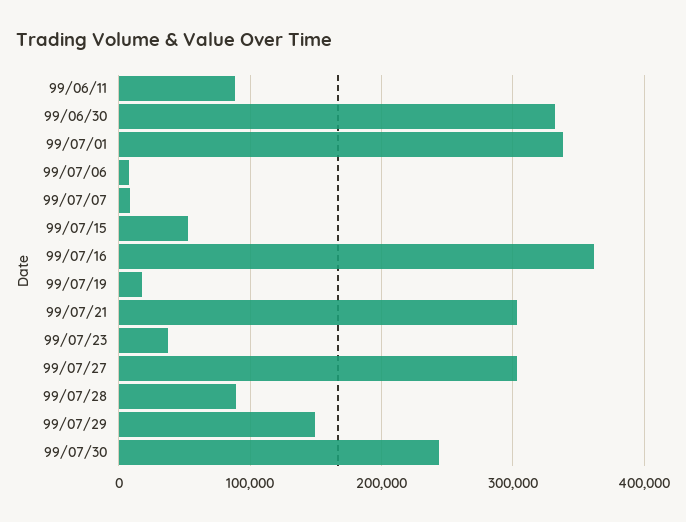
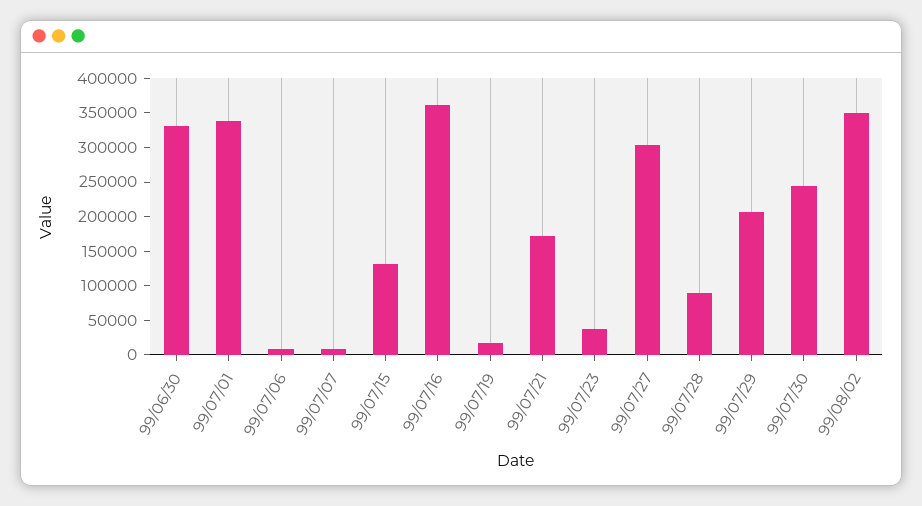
99/06/11: 90000 -> none
99/07/15: 50000 -> 125000
99/07/21: 300000 -> 175000
99/07/29: 150000 -> 200000
99/08/02: none -> 350000

